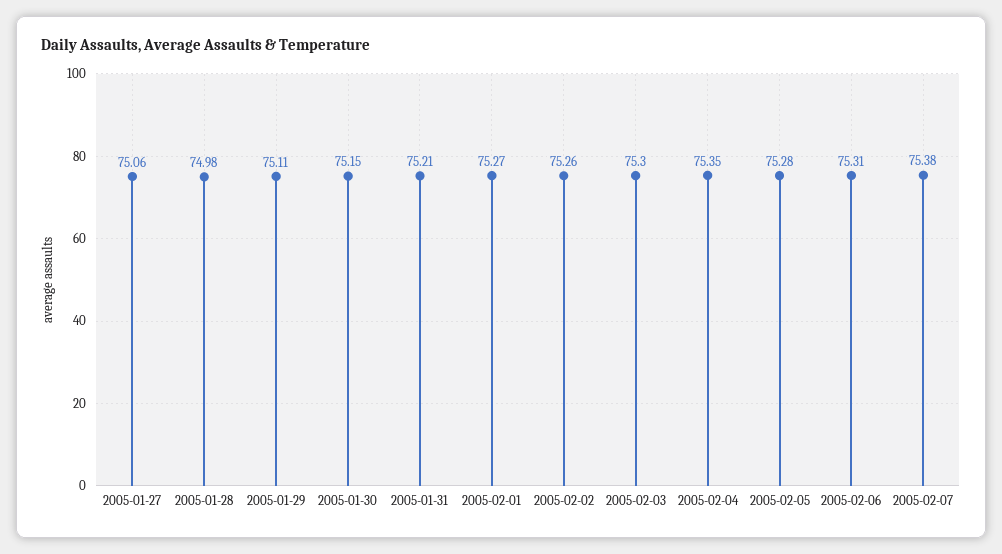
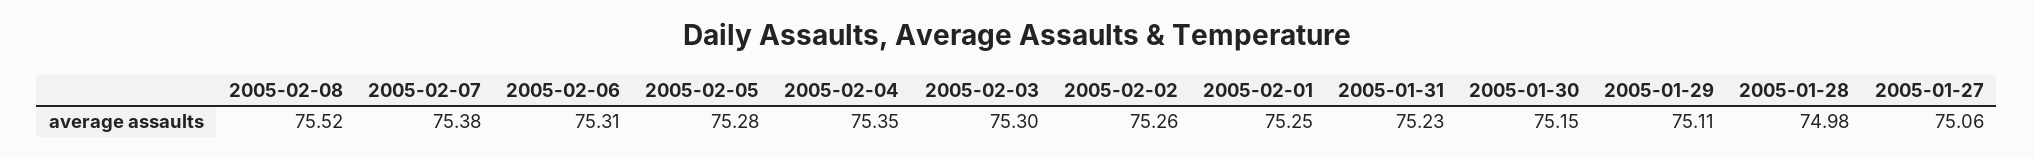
2005-01-31: 75.21 -> 75.23
2005-02-01: 75.27 -> 75.25
2005-02-08: none -> 75.52

